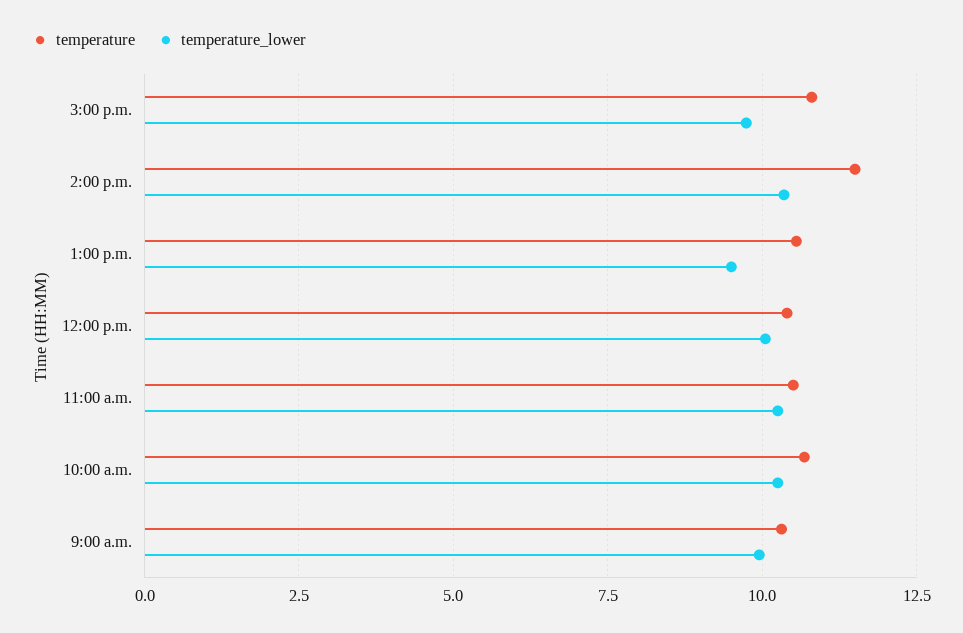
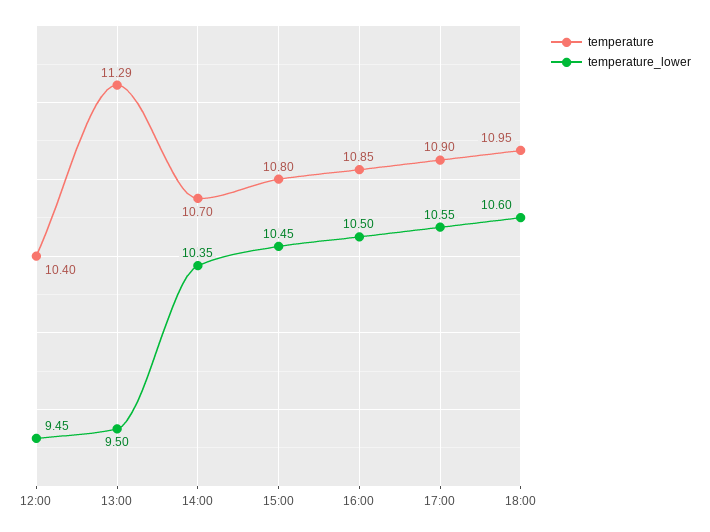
temperature_lower, 3:00 p.m.: 9.75 -> 10.45
temperature, 2:00 p.m.: 11.5 -> 10.7
temperature, 1:00 p.m.: 10.5 -> 11.29
temperature_lower, 12:00 p.m.: 10 -> 9.45
temperature, 11:00 a.m.: 10.5 -> none
temperature_lower, 11:00 a.m.: 10.25 -> none
temperature, 10:00 a.m.: 10.75 -> none
temperature_lower, 10:00 a.m.: 10.25 -> none
temperature, 9:00 a.m.: 10.25 -> none
temperature_lower, 9:00 a.m.: 10 -> none
temperature, 16:00: none -> 10.85
temperature_lower, 16:00: none -> 10.5
temperature, 17:00: none -> 10.9
temperature_lower, 17:00: none -> 10.55
temperature, 18:00: none -> 10.95
temperature_lower, 18:00: none -> 10.6

